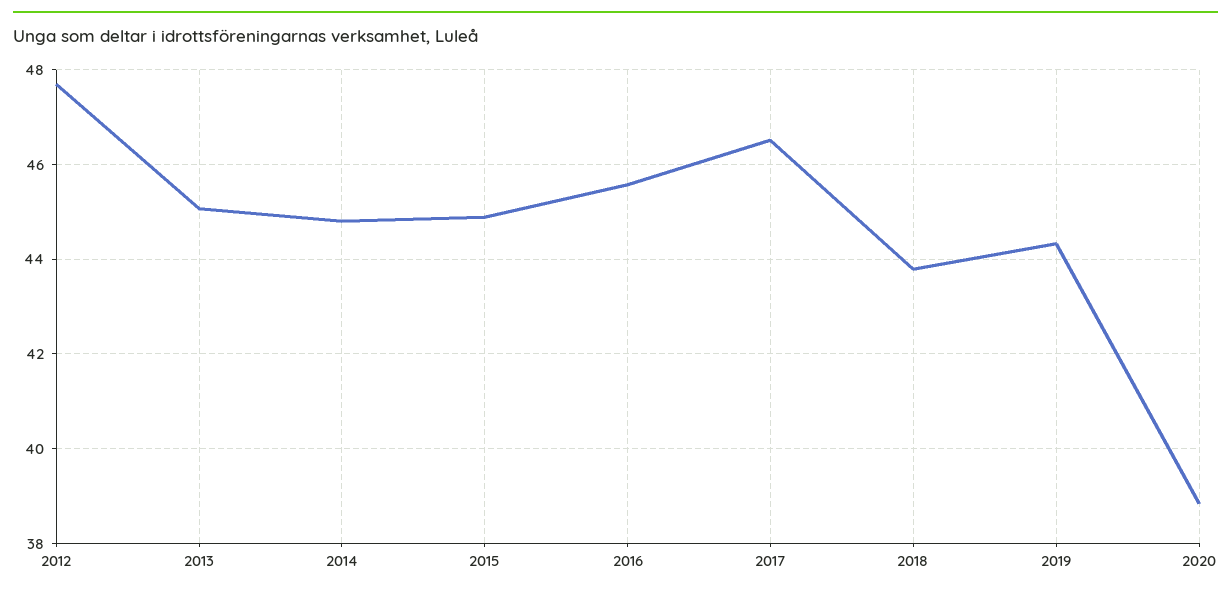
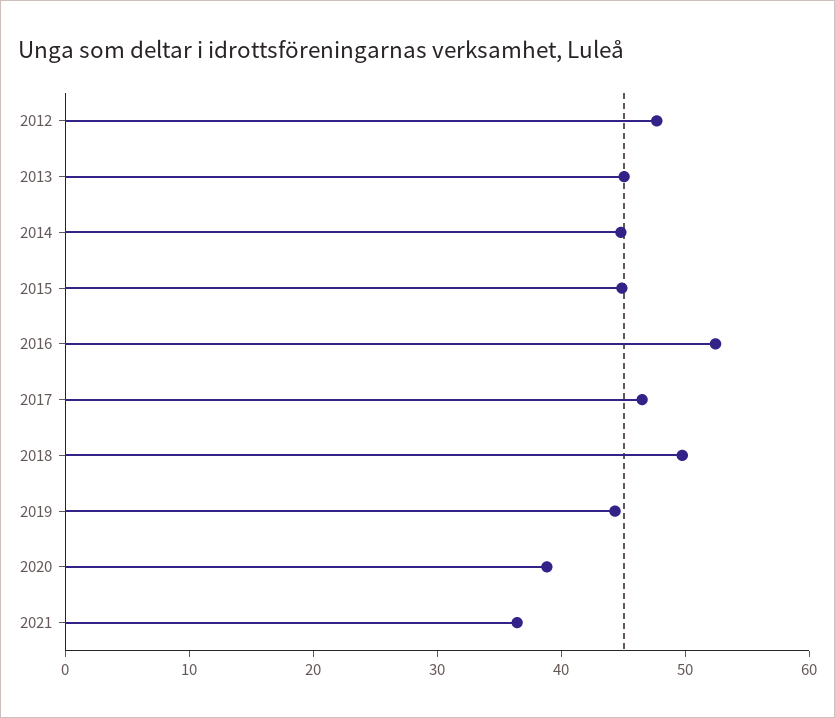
2016: 45.6 -> 52
2018: 43.8 -> 50
2021: none -> 36

